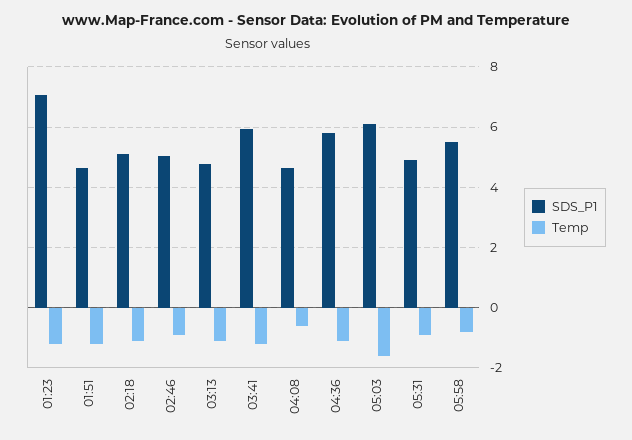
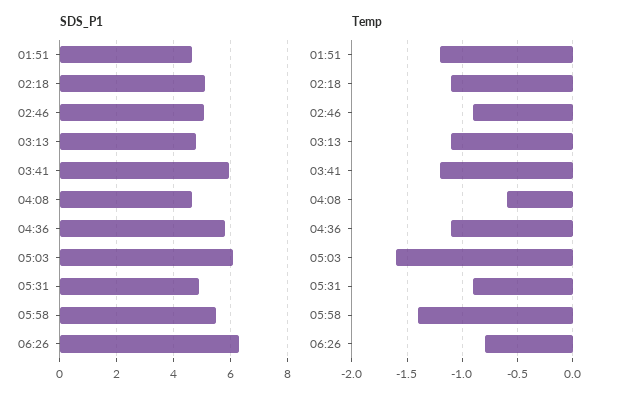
SDS_P1, 01:23: 7 -> none
Temp, 01:23: -1.2 -> none
Temp, 05:58: -0.8 -> -1.4
SDS_P1, 06:26: none -> 6.25
Temp, 06:26: none -> -0.8

